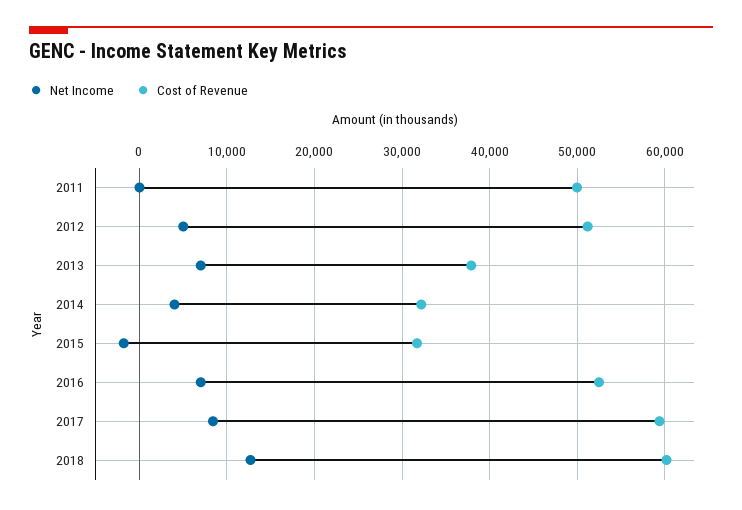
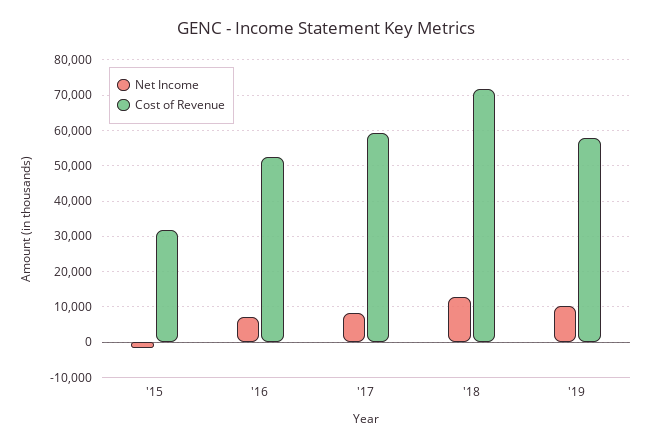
Net Income, 2011: 0 -> none
Cost of Revenue, 2011: 50000 -> none
Net Income, 2012: 5000 -> none
Cost of Revenue, 2012: 51000 -> none
Net Income, 2013: 7000 -> none
Cost of Revenue, 2013: 38000 -> none
Net Income, 2014: 4000 -> none
Cost of Revenue, 2014: 32000 -> none
Cost of Revenue, 2018: 60000 -> 72000
Net Income, '19: none -> 10000
Cost of Revenue, '19: none -> 58000

